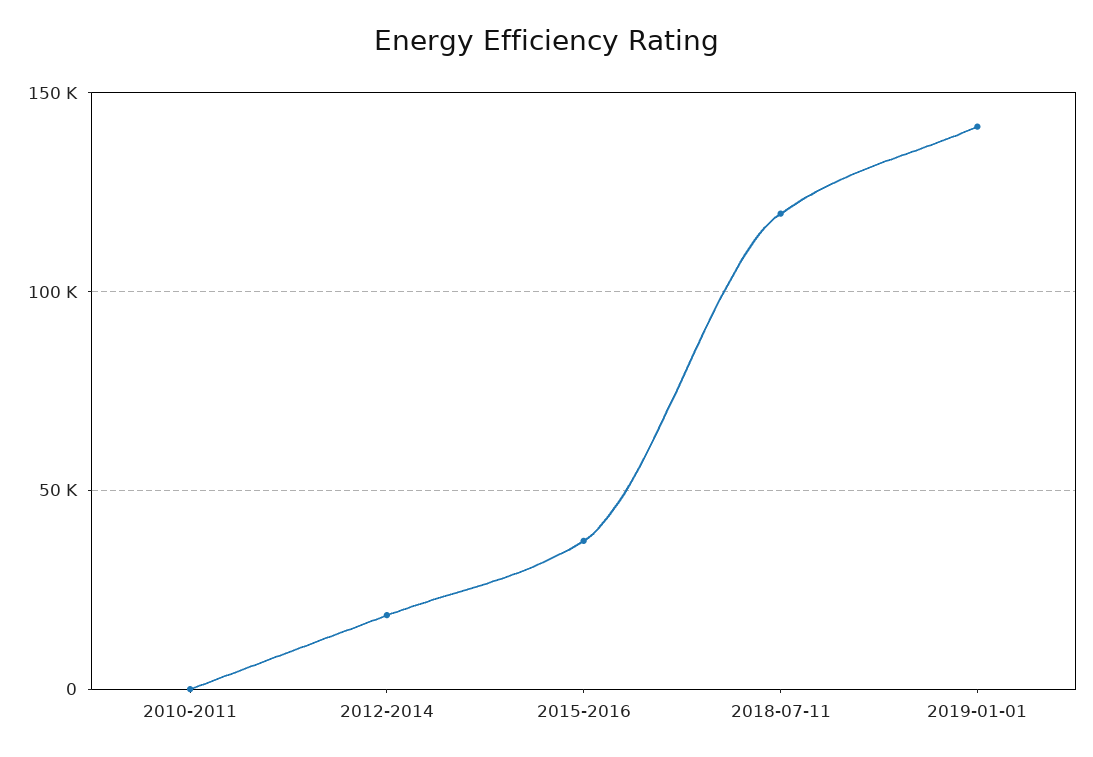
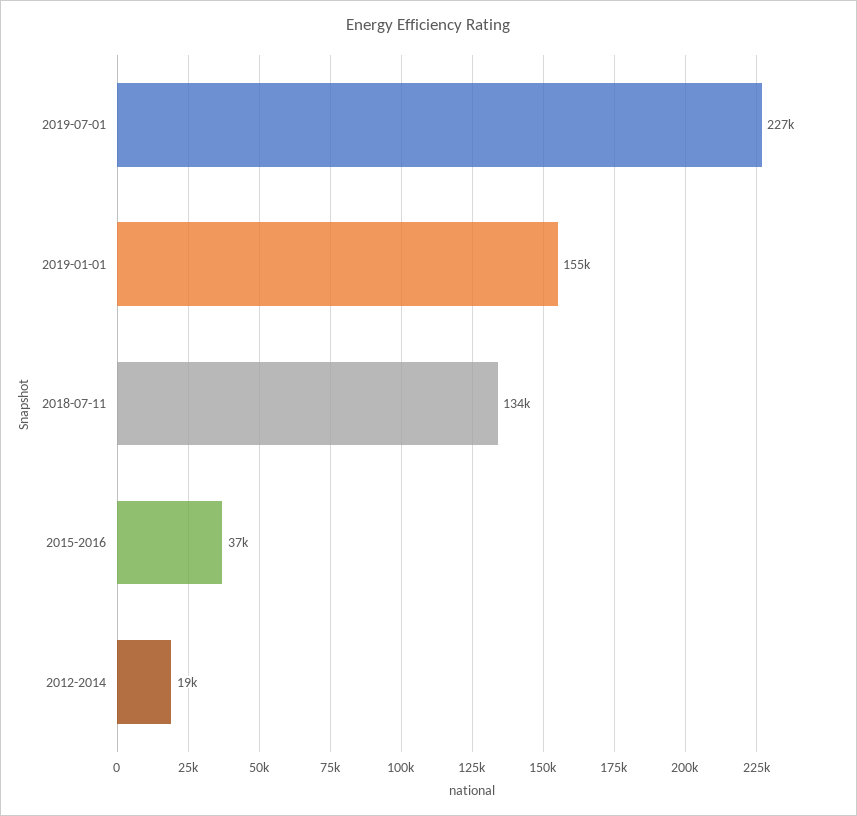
2010-2011: 0 -> none
2018-07-11: 120000 -> 134000
2019-01-01: 140000 -> 155000
2019-07-01: none -> 227000

